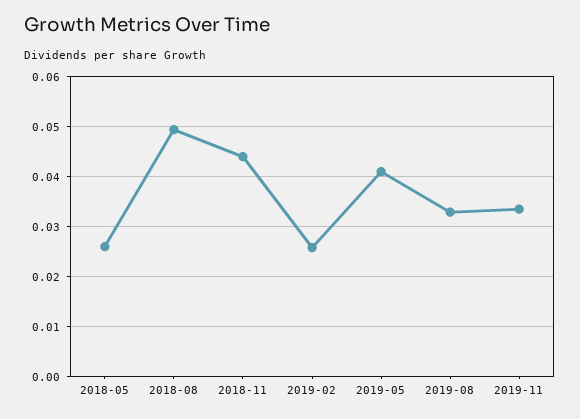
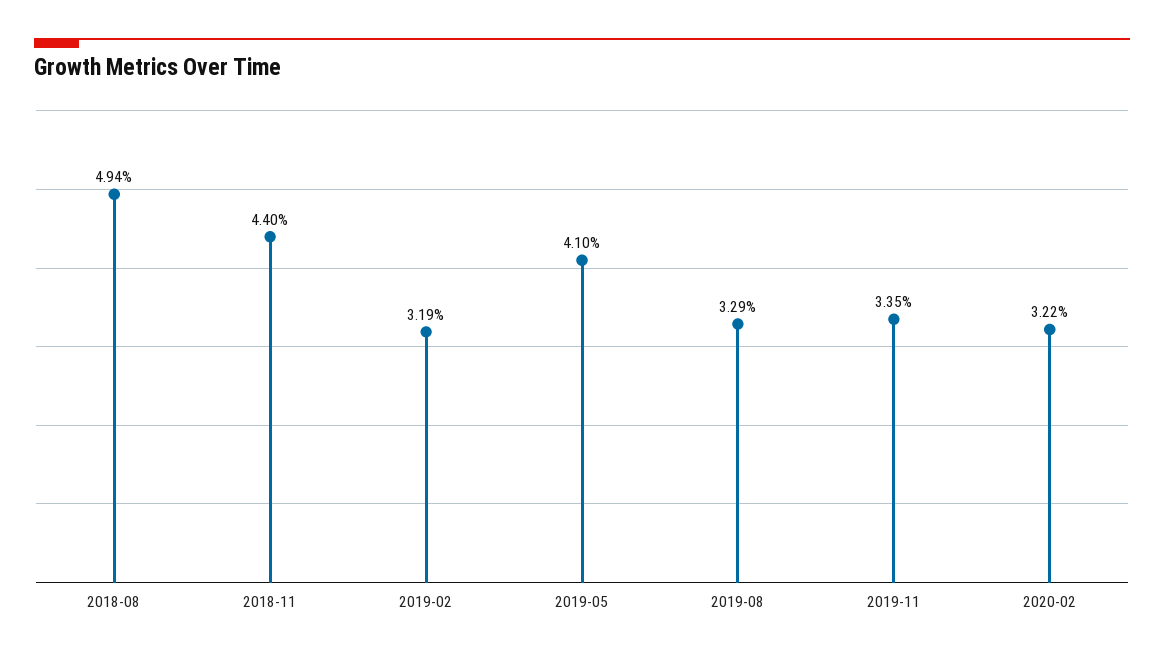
2018-05: 0.026 -> none
2019-02: 0.026 -> 0.0319
2020-02: none -> 0.0322

